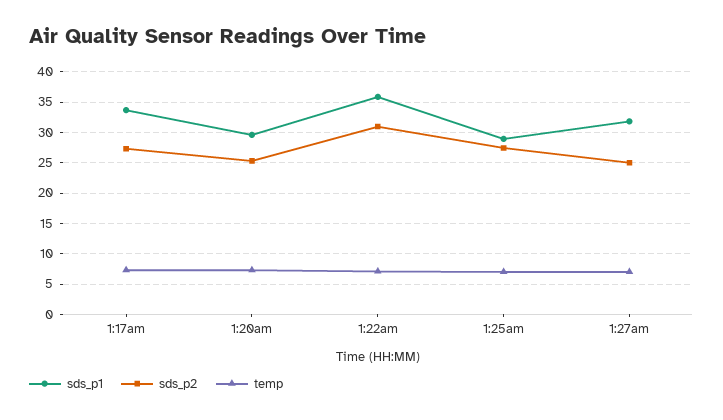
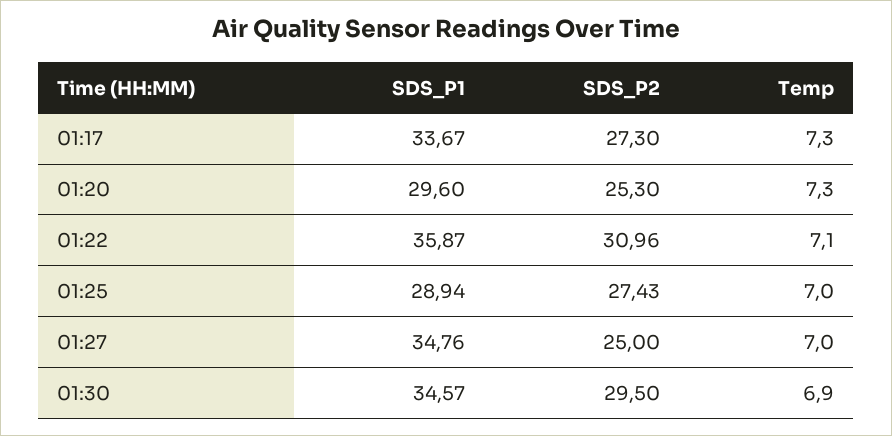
sds_p1, 1:27am: 32 -> 34.76
sds_p1, 01:30: none -> 34.57
sds_p2, 01:30: none -> 29.5
temp, 01:30: none -> 6.9

